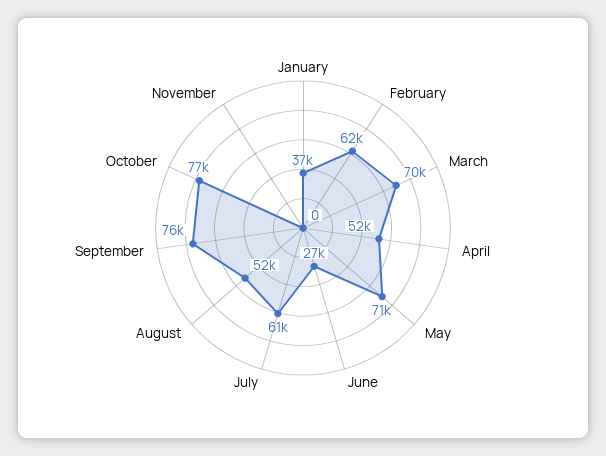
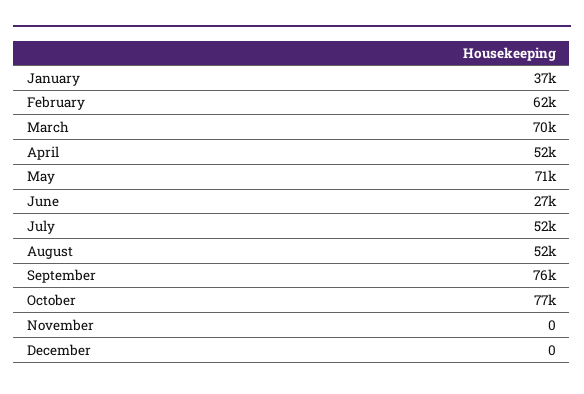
July: 61000 -> 52000
December: none -> 0

